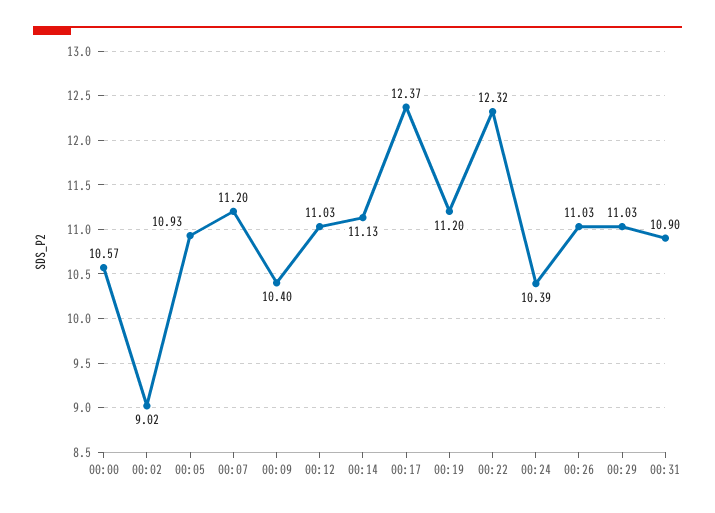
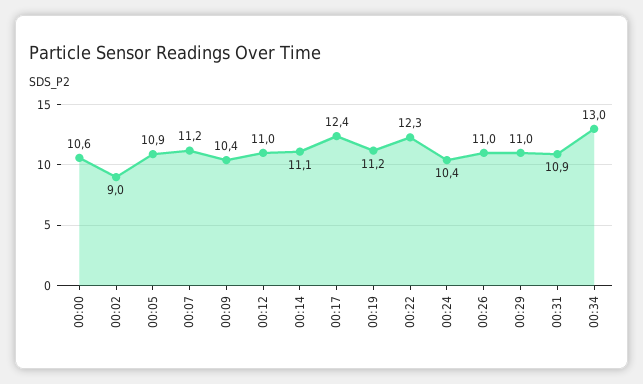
00:34: none -> 13

